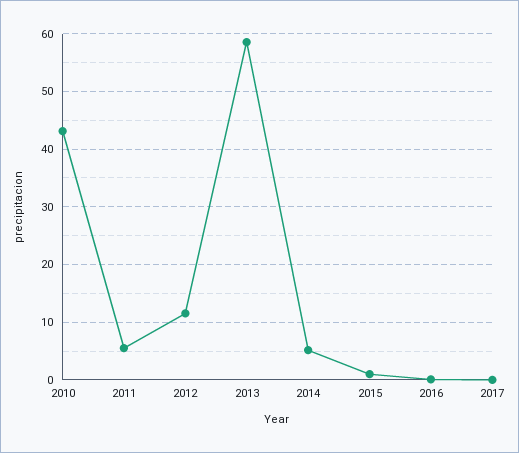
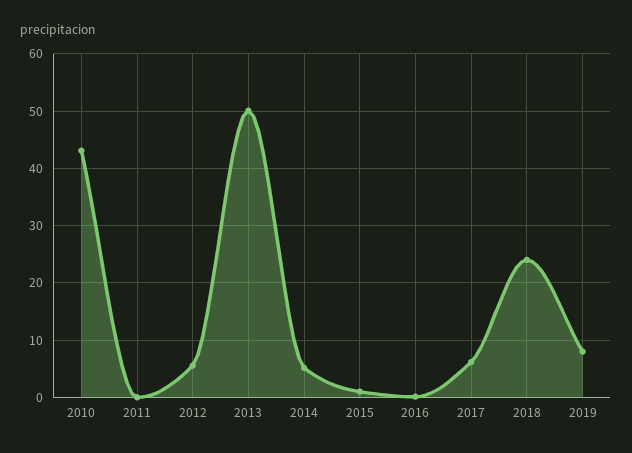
2011: 6 -> 0
2012: 12 -> 6
2013: 58 -> 50
2017: 0 -> 6
2018: none -> 24
2019: none -> 8

